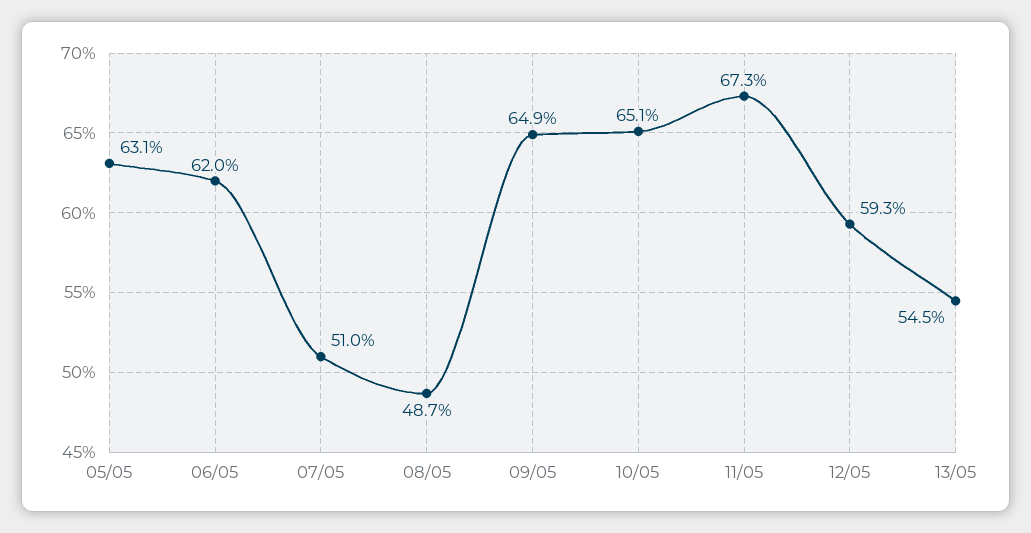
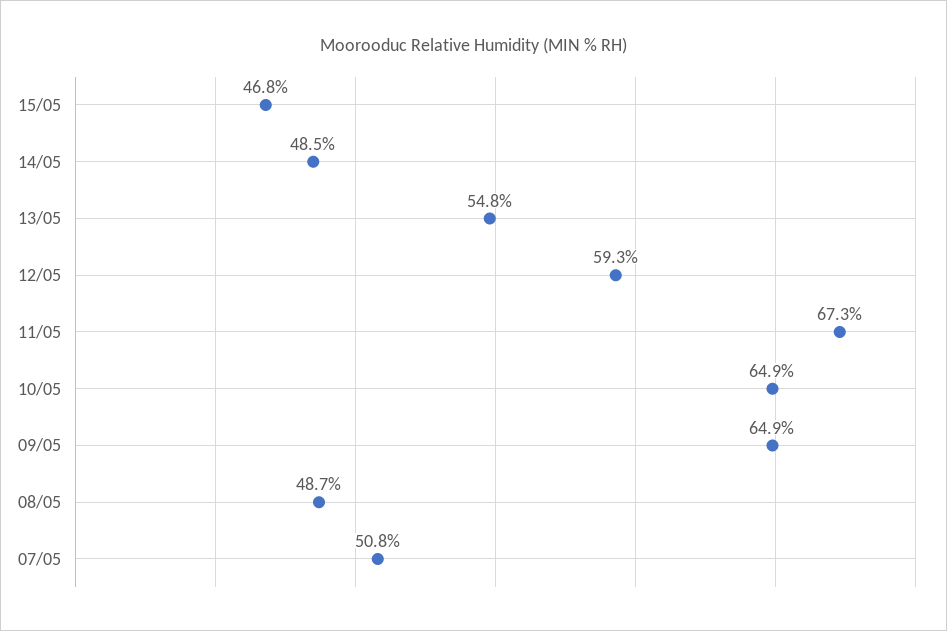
05/05: 63.1 -> none
06/05: 62 -> none
07/05: 51 -> 50.8
10/05: 65.1 -> 64.9
13/05: 54.5 -> 54.8
15/05: none -> 46.8
14/05: none -> 48.5

